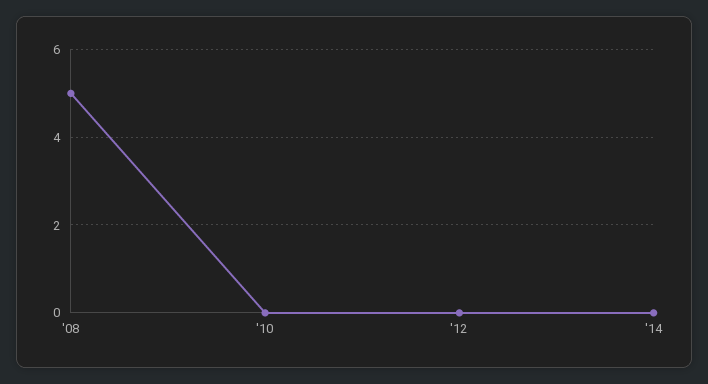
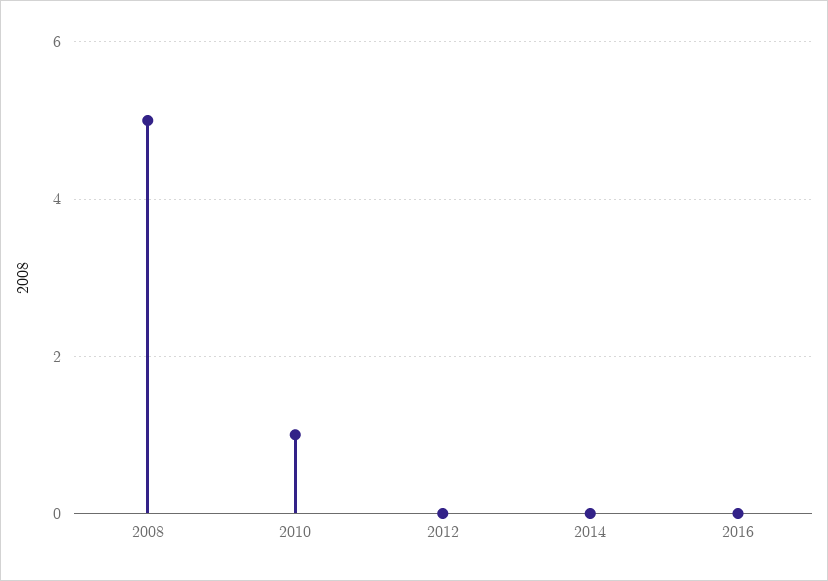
'10: 0 -> 1
2016: none -> 0

